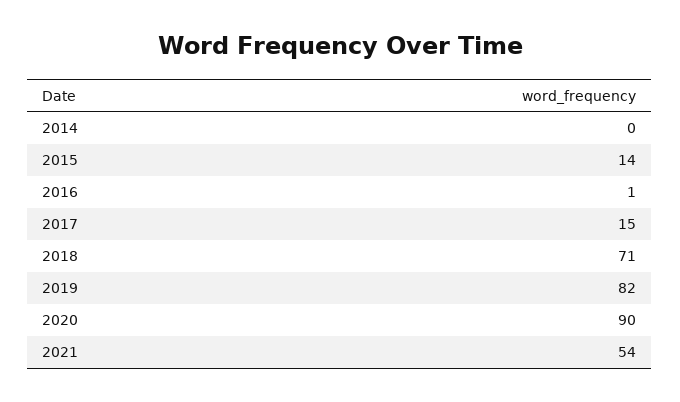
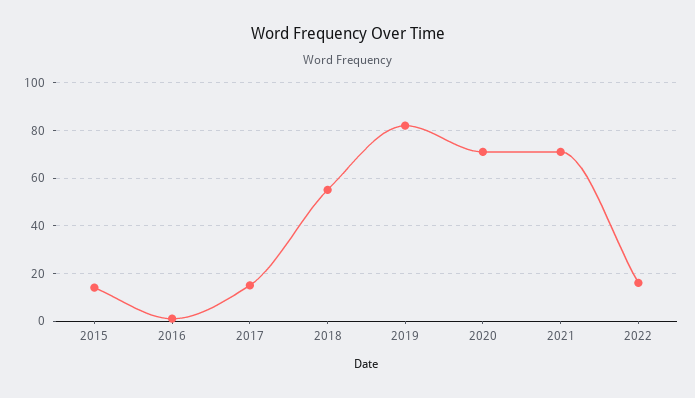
2014: 0 -> none
2018: 71 -> 55
2020: 90 -> 70
2021: 54 -> 70
2022: none -> 15

